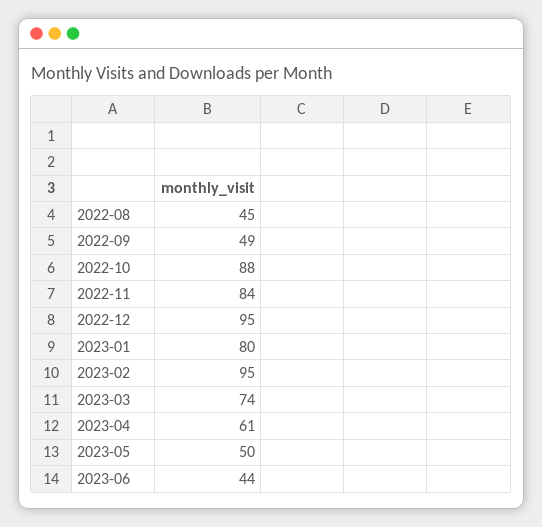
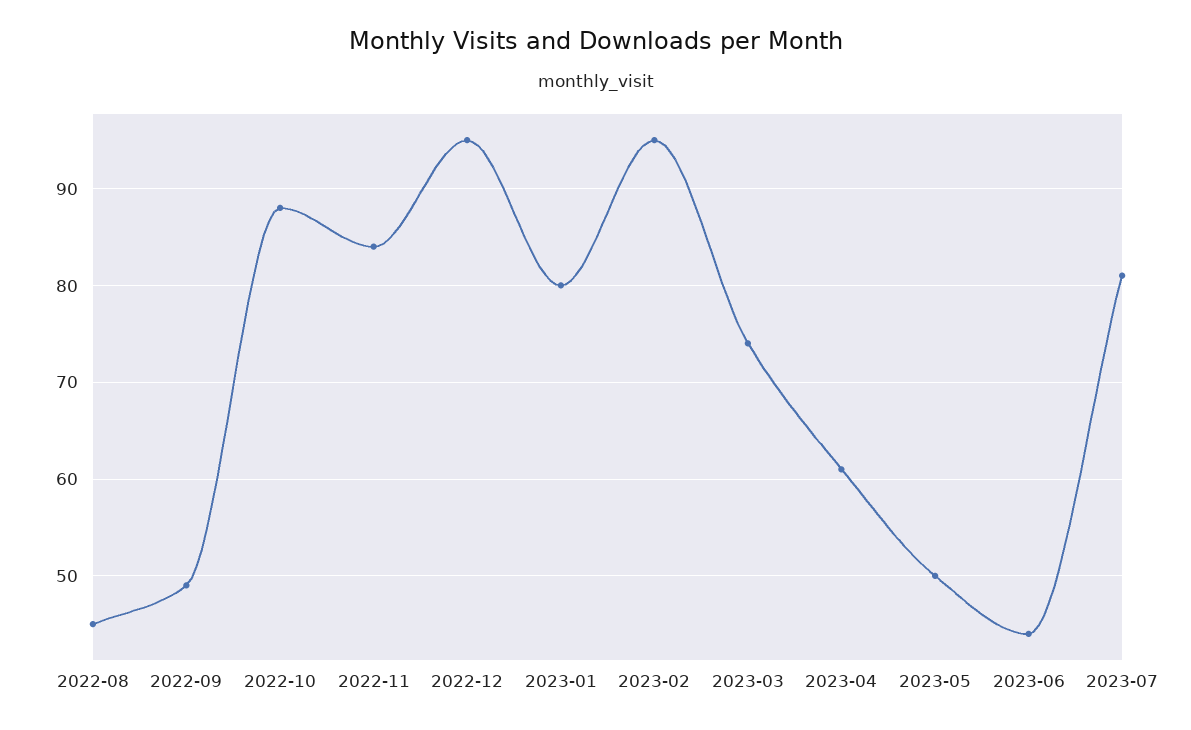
2023-07: none -> 81

